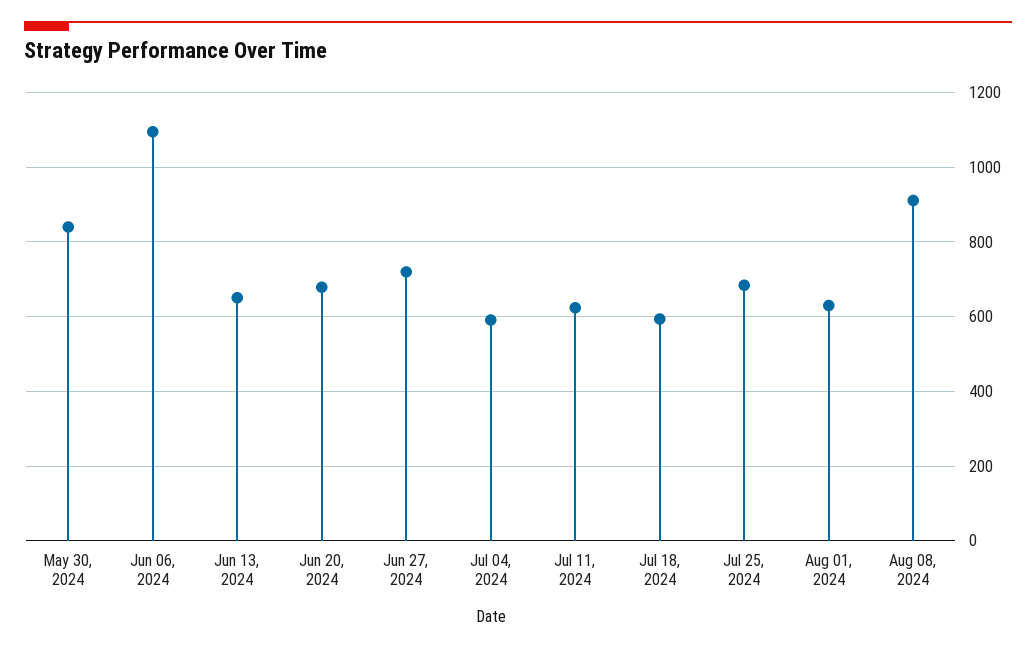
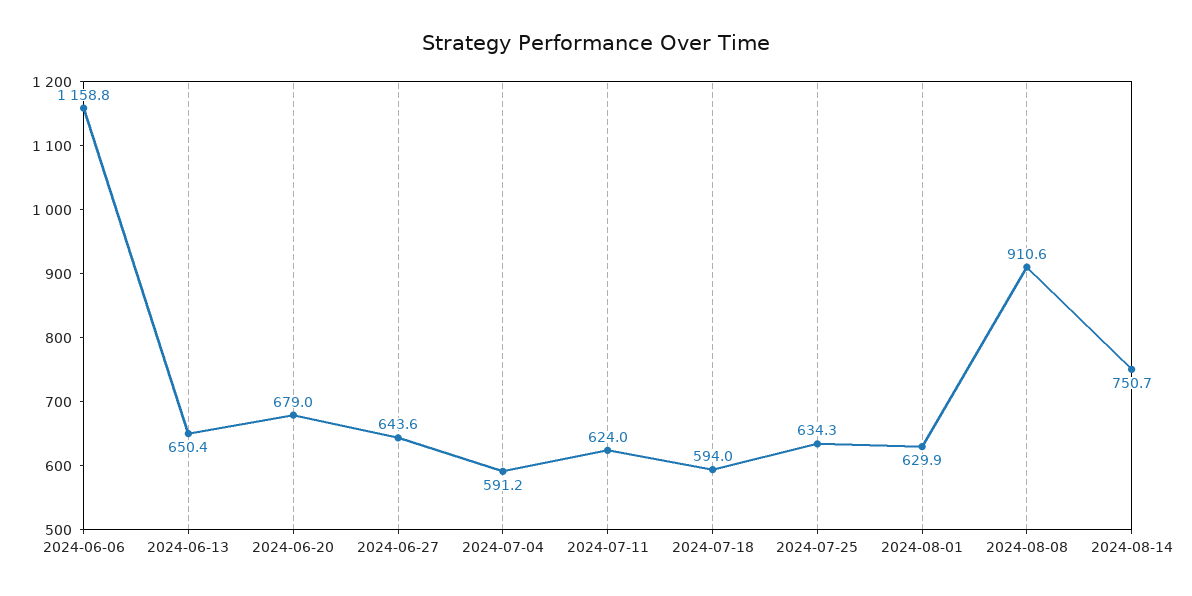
May 30, 2024: 840 -> none
Jun 06, 2024: 1100 -> 1158.8
Jun 27, 2024: 720 -> 643.6
Jul 25, 2024: 680 -> 634.3
2024-08-14: none -> 750.7

